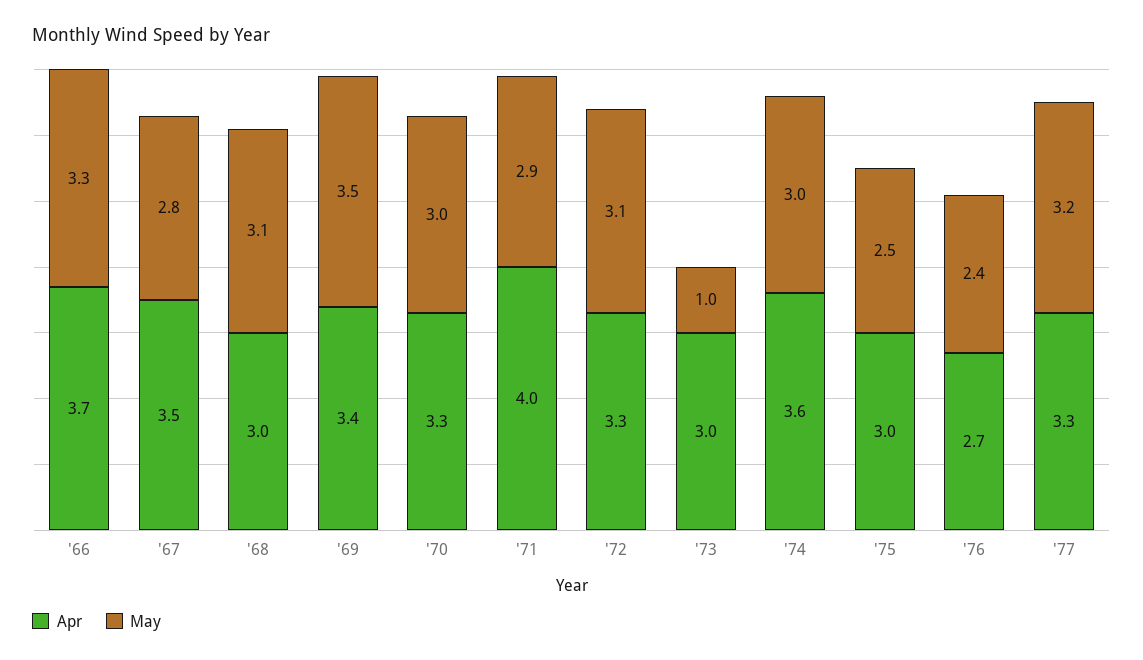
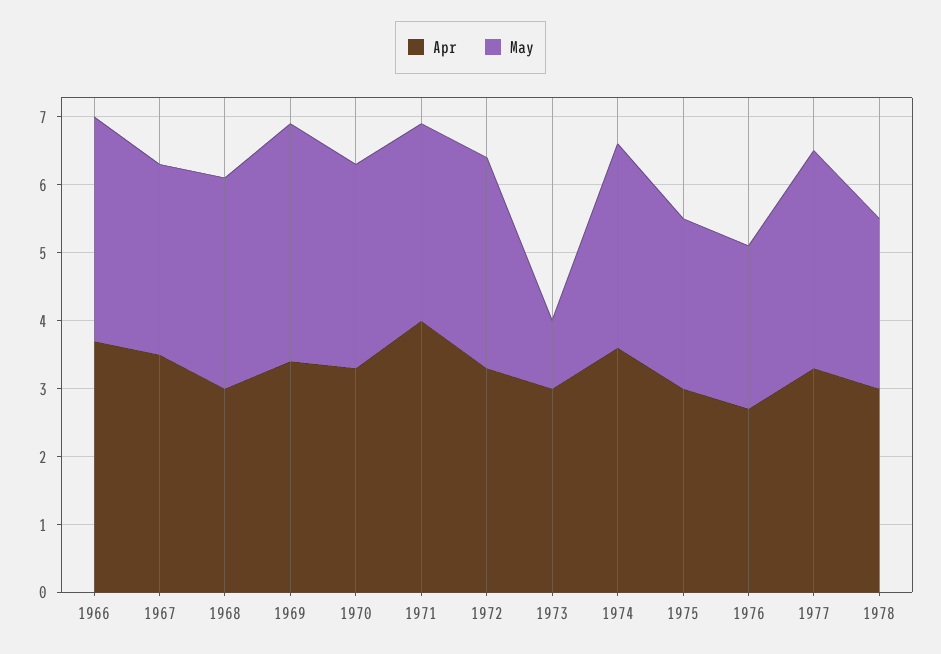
Apr, 1978: none -> 3
May, 1978: none -> 2.5

